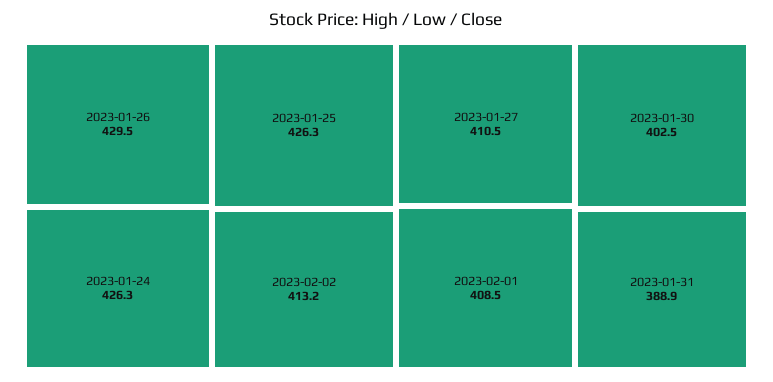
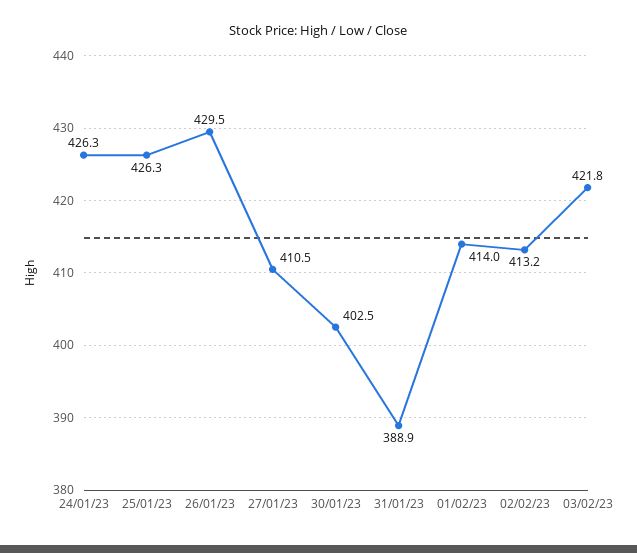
2023-02-01: 408.5 -> 414
03/02/23: none -> 421.8

